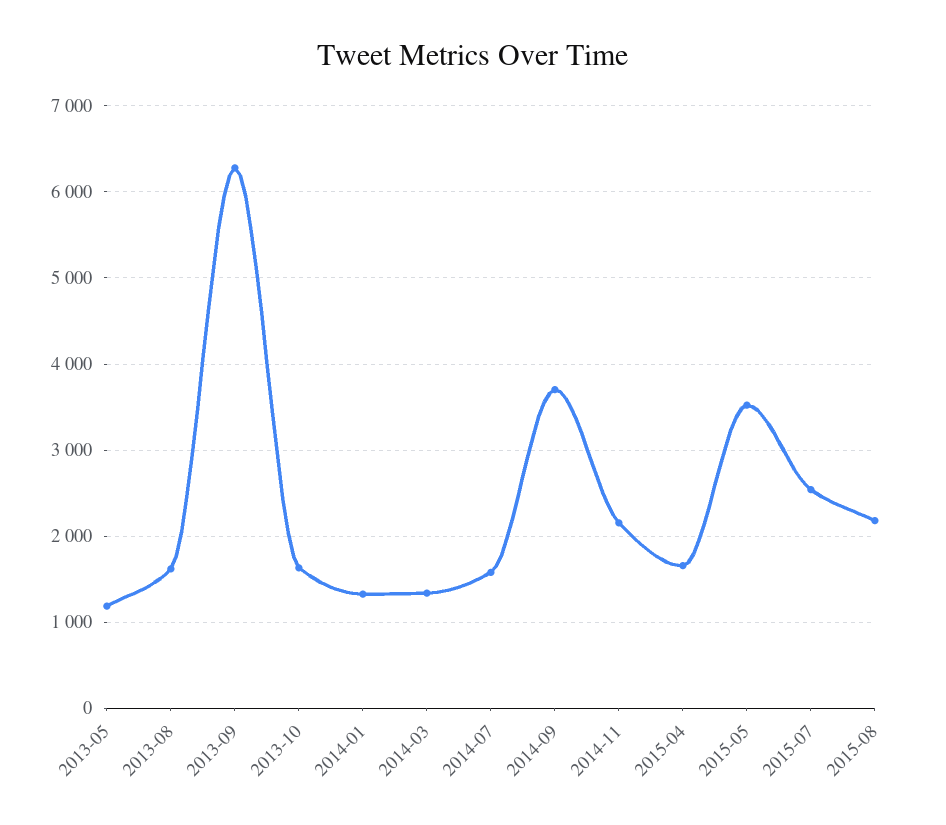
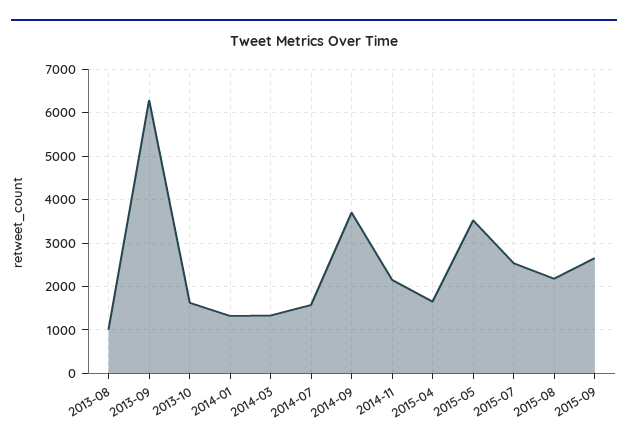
2013-05: 1200 -> none
2013-08: 1600 -> 1000
2015-09: none -> 2600

